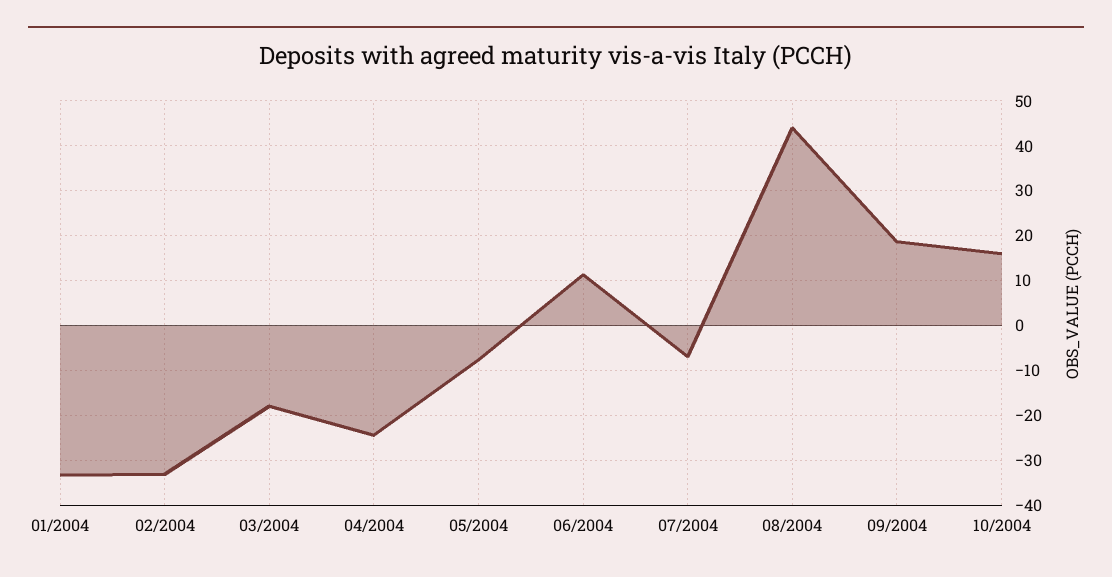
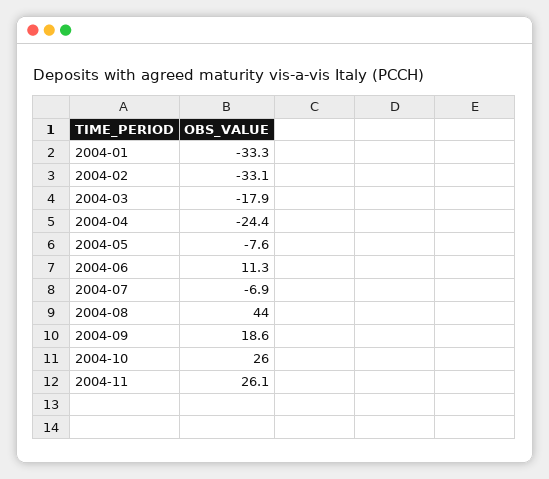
10/2004: 16 -> 26
2004-11: none -> 26.1

